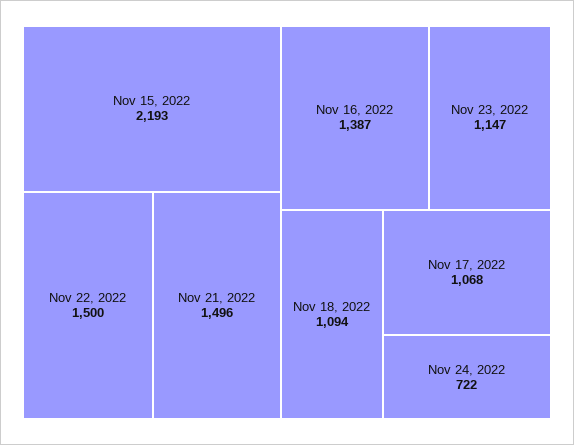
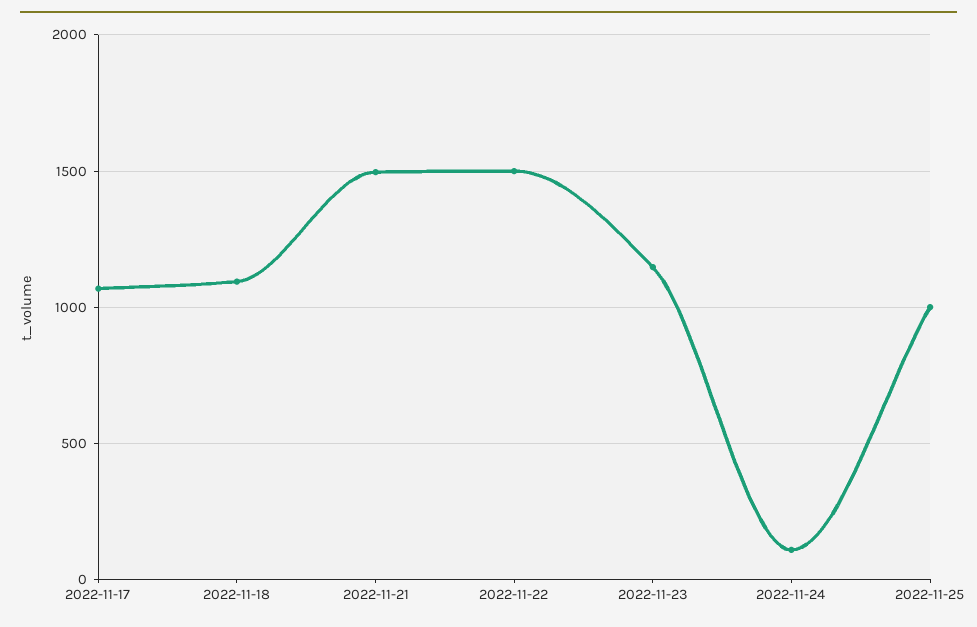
Nov 15, 2022: 2193 -> none
Nov 16, 2022: 1387 -> none
Nov 24, 2022: 722 -> 100
2022-11-25: none -> 1000

